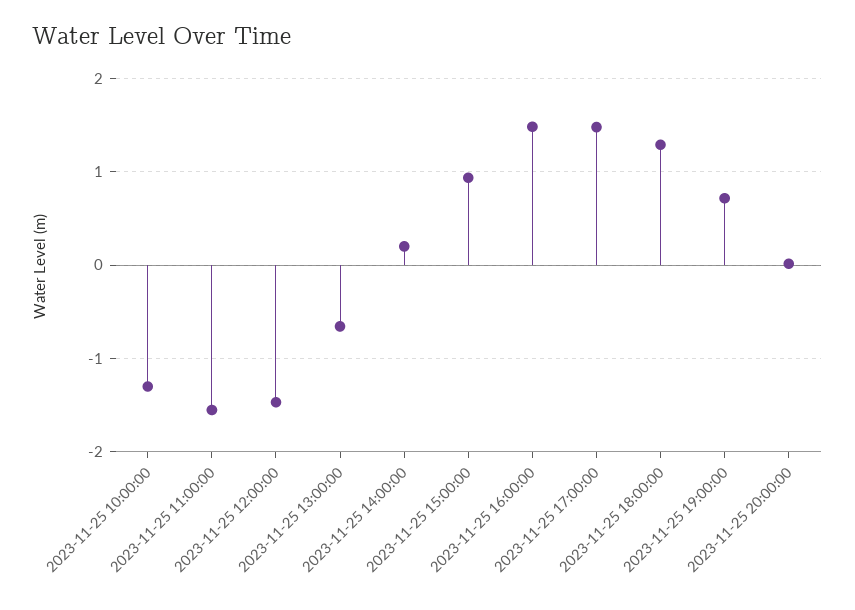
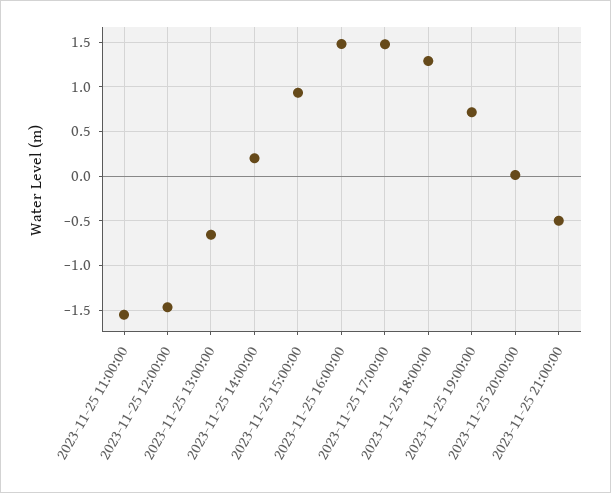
2023-11-25 10:00:00: -1.3 -> none
2023-11-25 21:00:00: none -> -0.5

